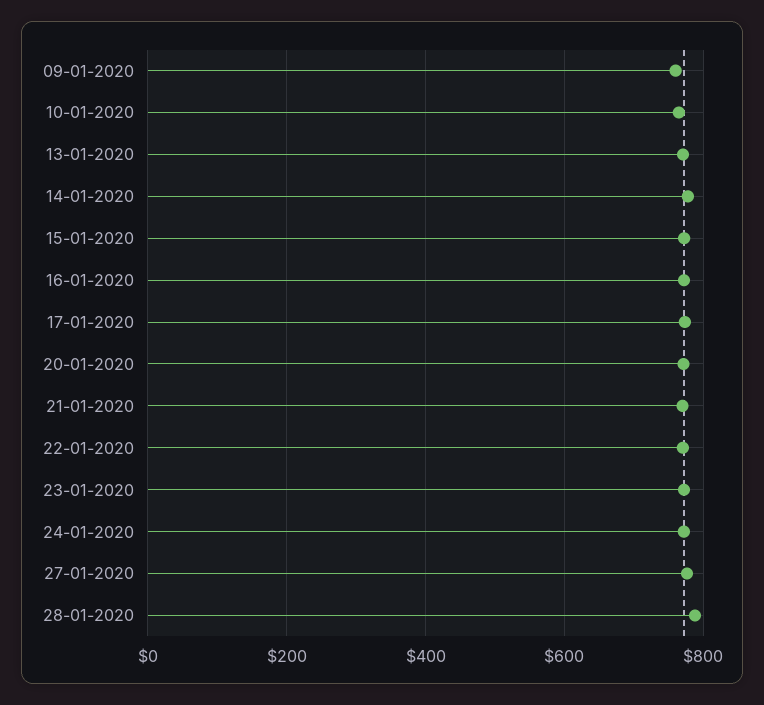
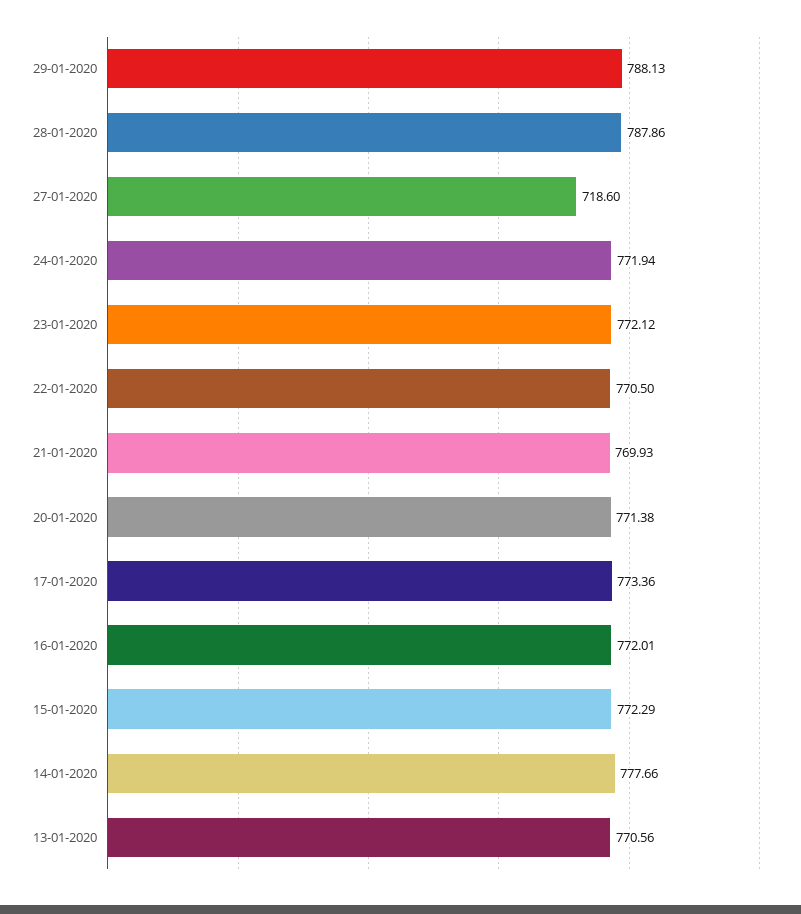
09-01-2020: 760 -> none
10-01-2020: 760 -> none
27-01-2020: 780 -> 718.6
29-01-2020: none -> 788.13

